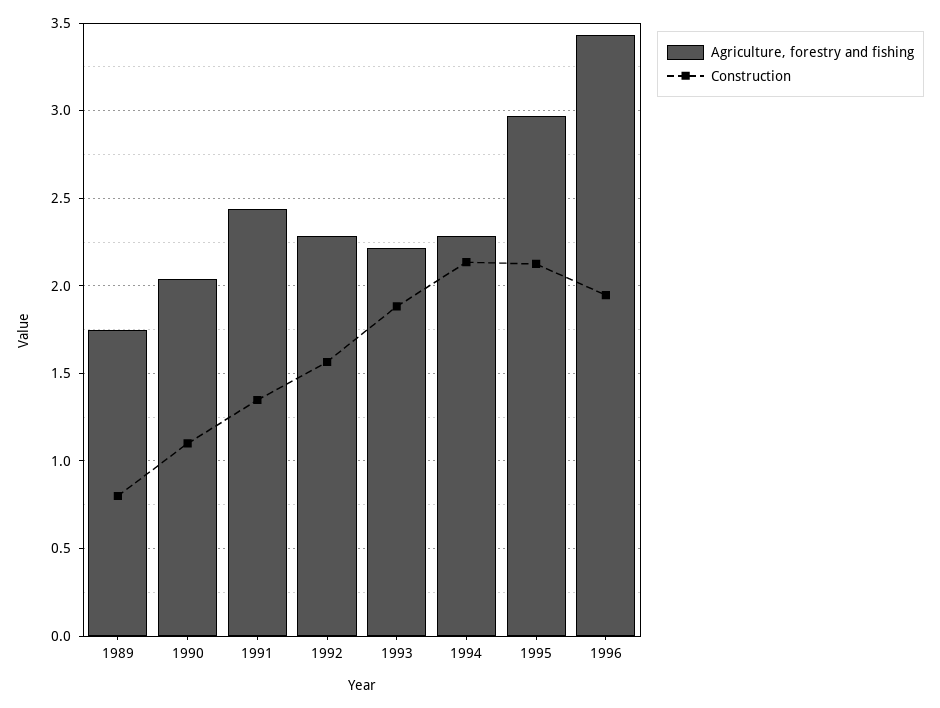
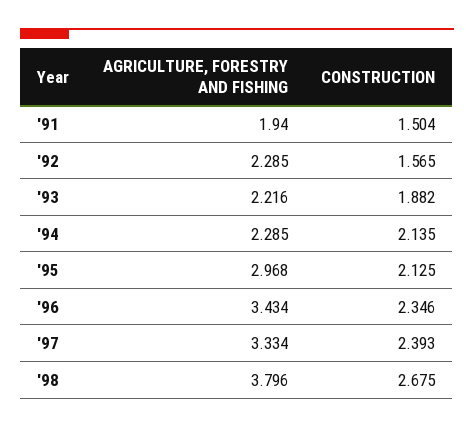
Agriculture, forestry and fishing, 1989: 1.75 -> none
Construction, 1989: 0.8 -> none
Agriculture, forestry and fishing, 1990: 2.05 -> none
Construction, 1990: 1.1 -> none
Agriculture, forestry and fishing, 1991: 2.45 -> 1.94
Construction, 1991: 1.35 -> 1.504
Construction, 1996: 1.95 -> 2.346
Agriculture, forestry and fishing, '97: none -> 3.334
Construction, '97: none -> 2.393
Agriculture, forestry and fishing, '98: none -> 3.796
Construction, '98: none -> 2.675

